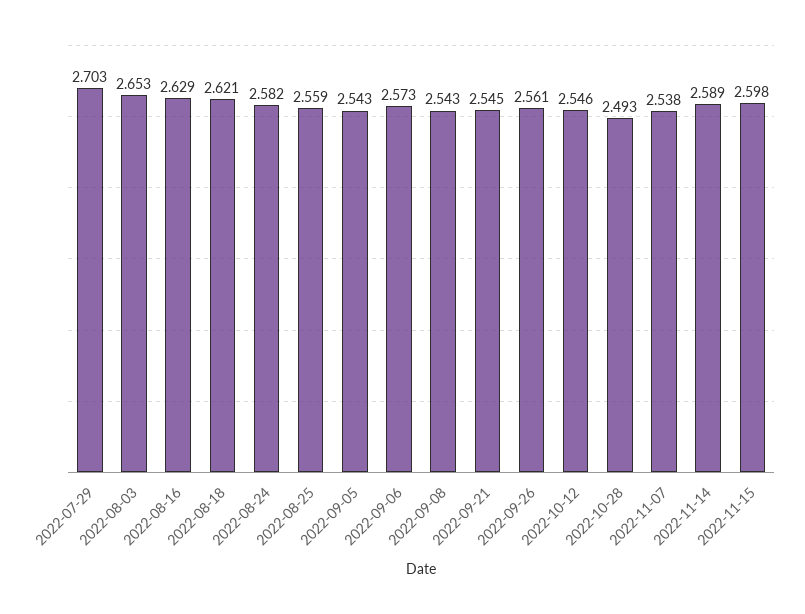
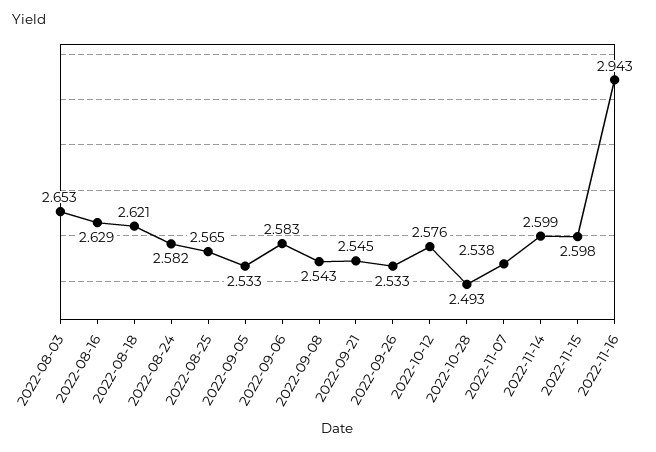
2022-07-29: 2.703 -> none
2022-08-25: 2.559 -> 2.565
2022-09-05: 2.543 -> 2.533
2022-09-06: 2.573 -> 2.583
2022-09-26: 2.561 -> 2.533
2022-10-12: 2.546 -> 2.576
2022-11-14: 2.589 -> 2.599
2022-11-16: none -> 2.943

